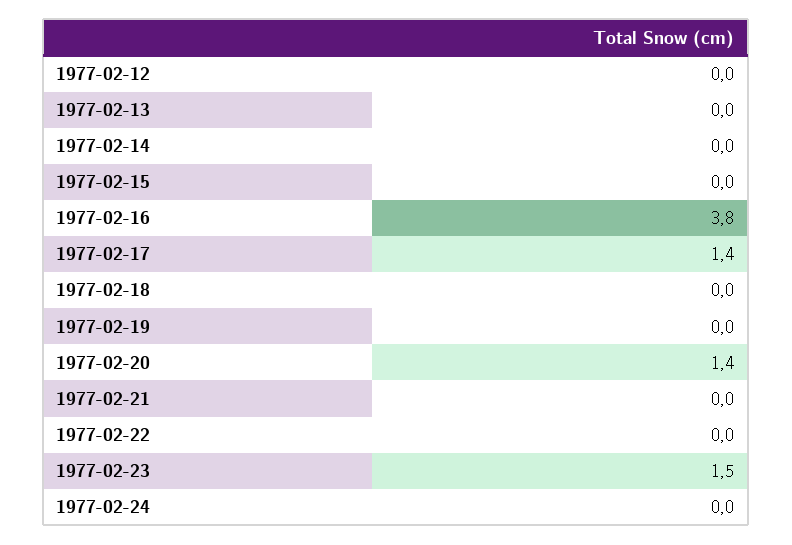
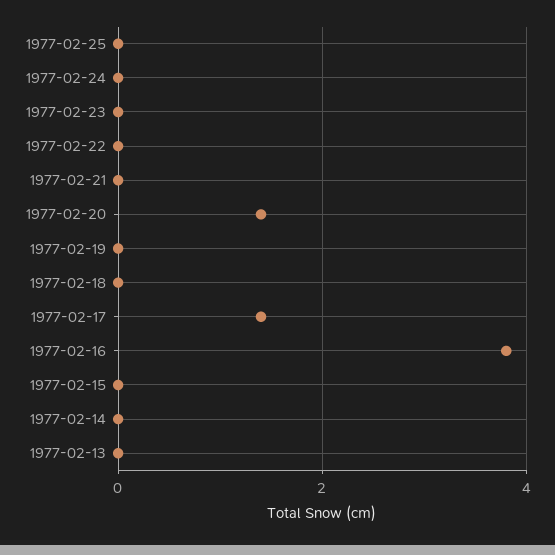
1977-02-12: 0 -> none
1977-02-23: 1.5 -> 0
1977-02-25: none -> 0

